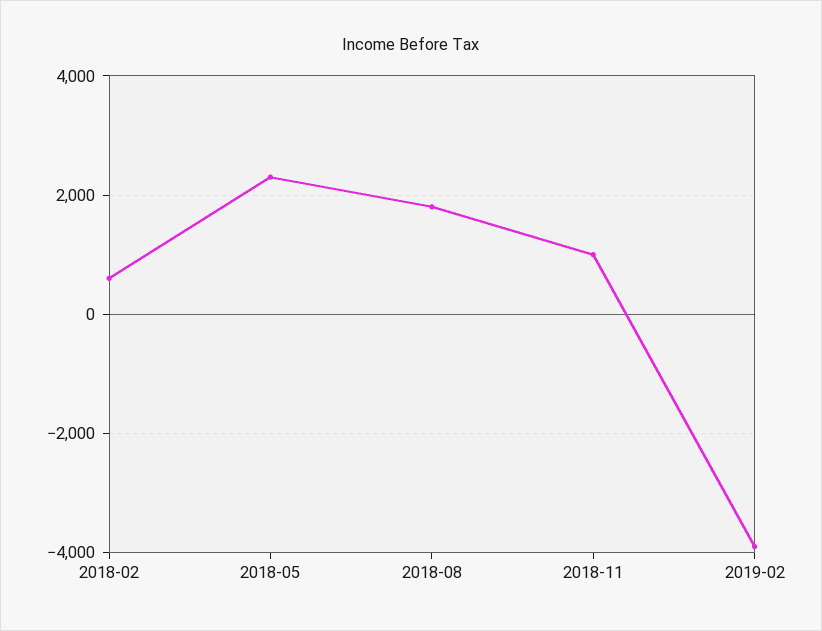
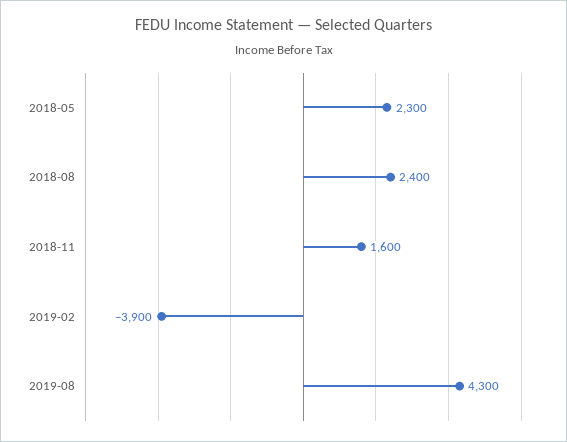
2018-02: 600 -> none
2018-08: 1800 -> 2400
2018-11: 1000 -> 1600
2019-08: none -> 4300

